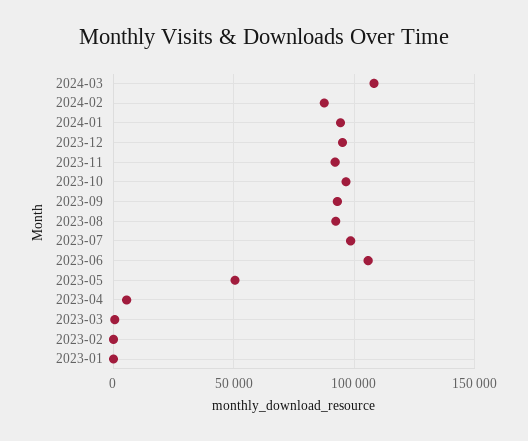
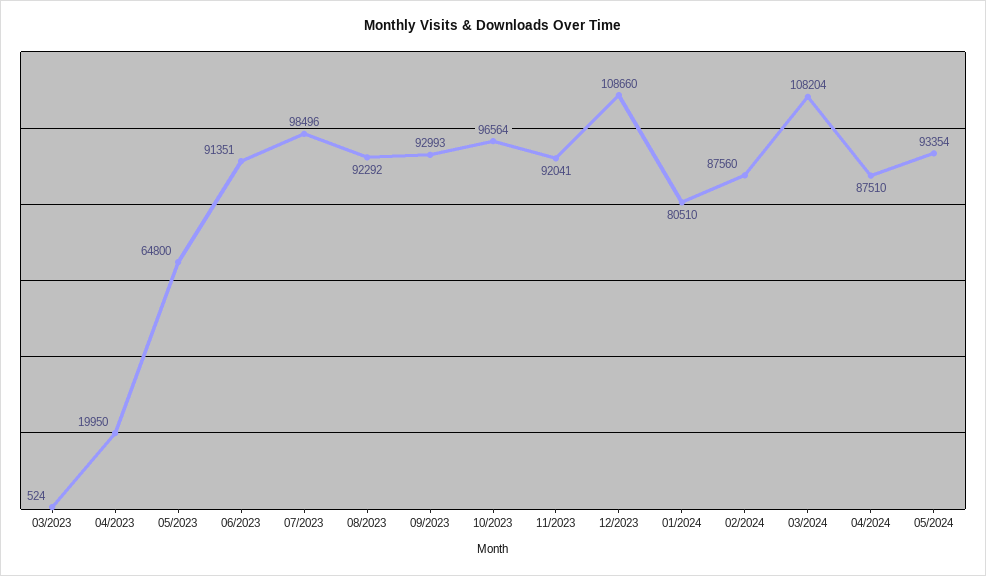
2024-01: 95000 -> 80510
2023-12: 95000 -> 108660
2023-06: 105000 -> 91351
2023-05: 50000 -> 64800
2023-04: 5000 -> 19950
2023-02: 0 -> none
2023-01: 0 -> none
04/2024: none -> 87510
05/2024: none -> 93354

